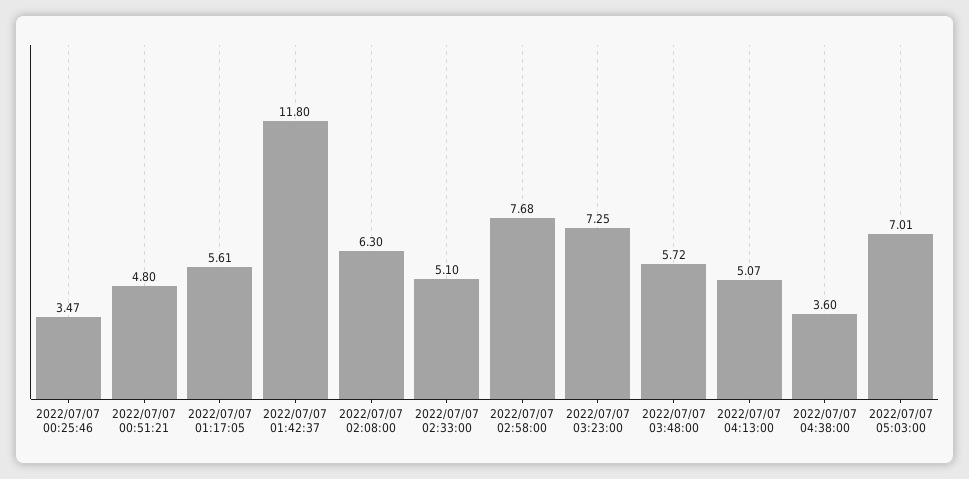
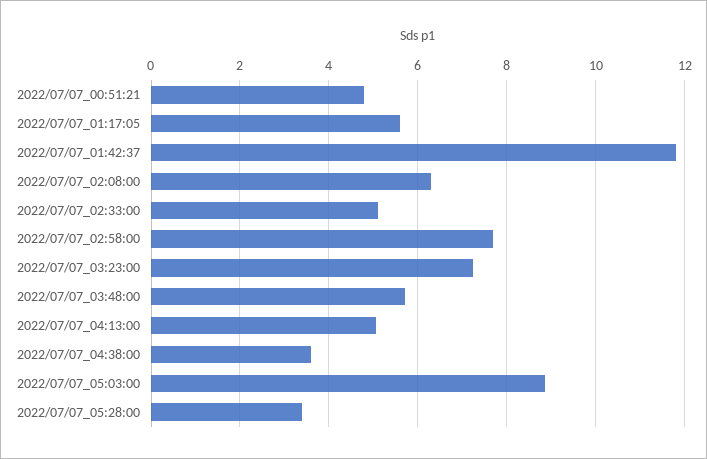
2022/07/07 00:25:46: 3.47 -> none
2022/07/07 05:03:00: 7.01 -> 8.8
2022/07/07_05:28:00: none -> 3.4

